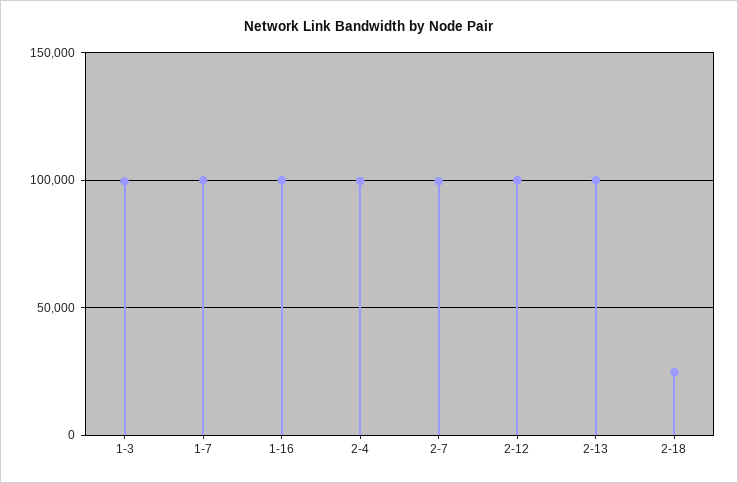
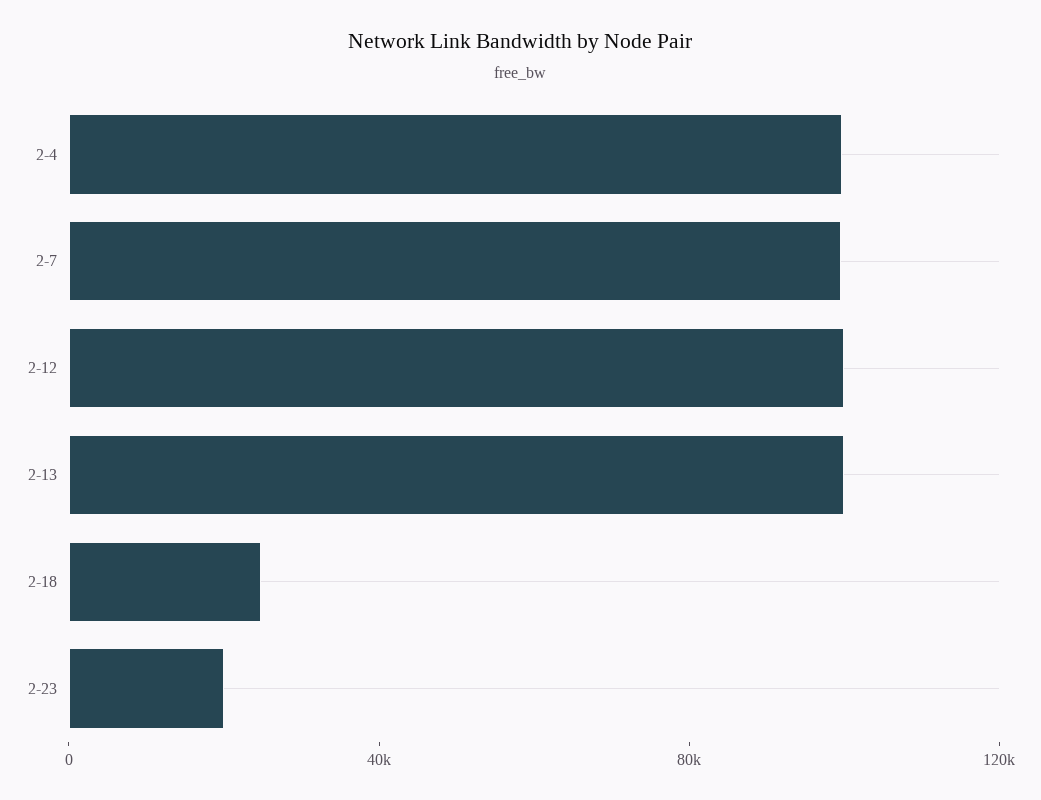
1-3: 100000 -> none
1-7: 100000 -> none
1-16: 100000 -> none
2-23: none -> 20000

